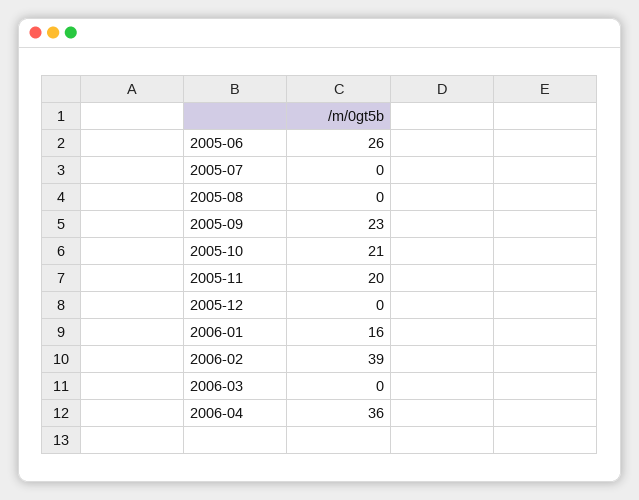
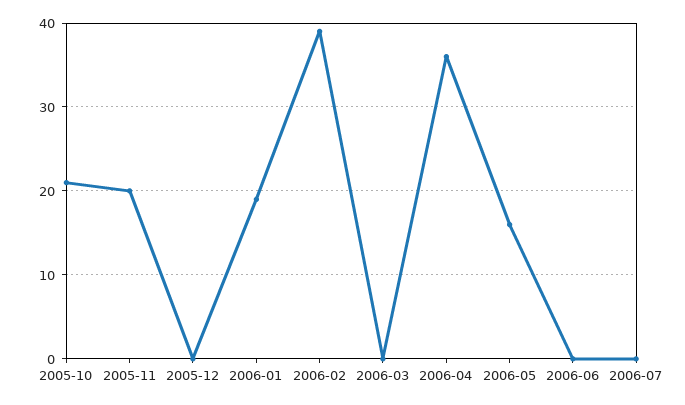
2005-06: 26 -> none
2005-07: 0 -> none
2005-08: 0 -> none
2005-09: 23 -> none
2006-01: 16 -> 19
2006-05: none -> 16
2006-06: none -> 0
2006-07: none -> 0

